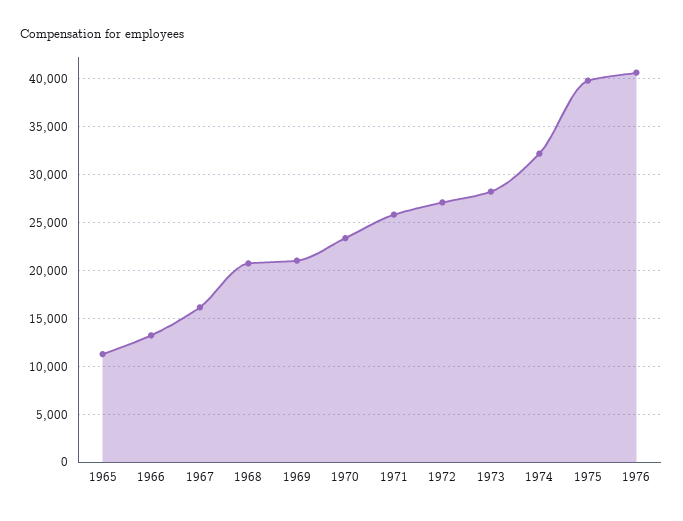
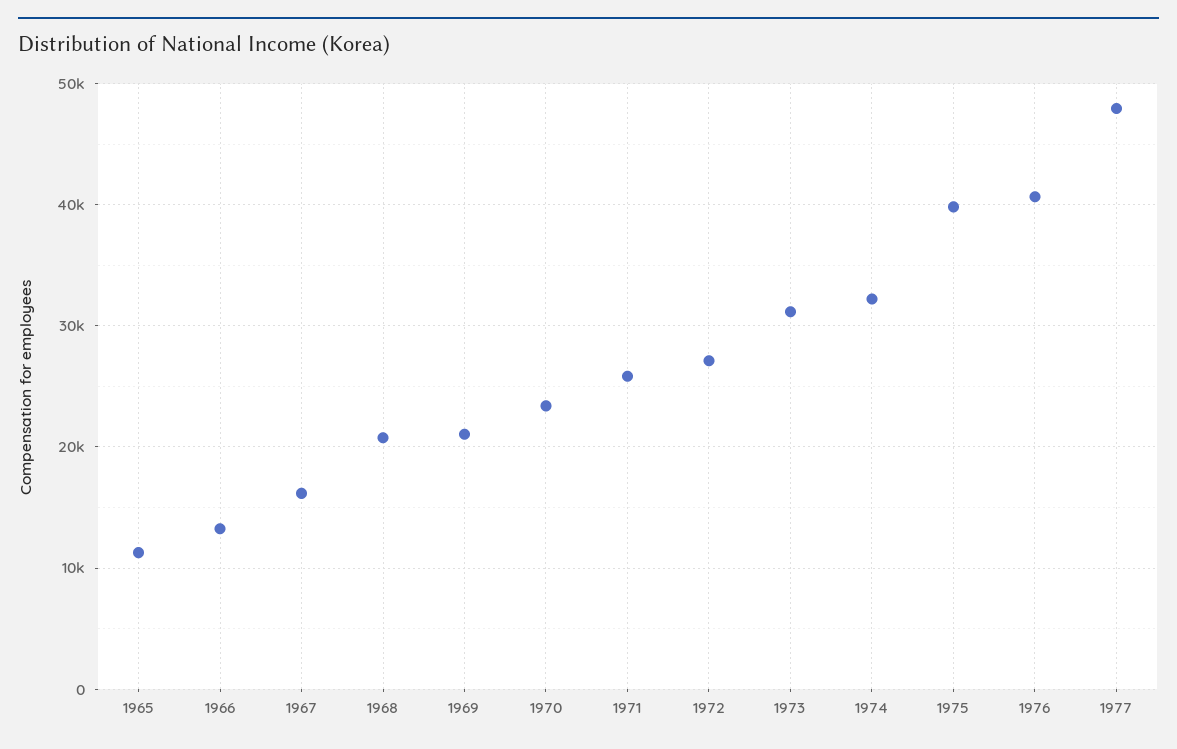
1973: 28000 -> 31000
1977: none -> 48000

